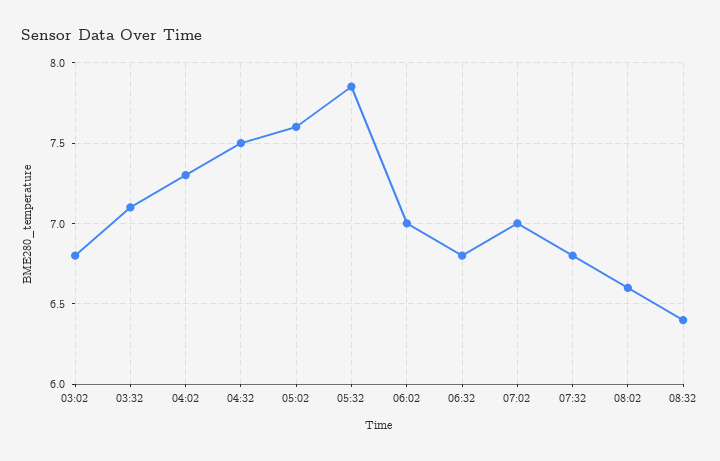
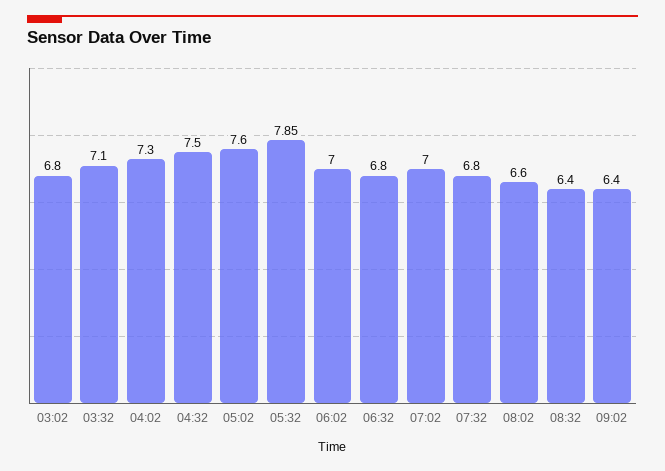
09:02: none -> 6.4

